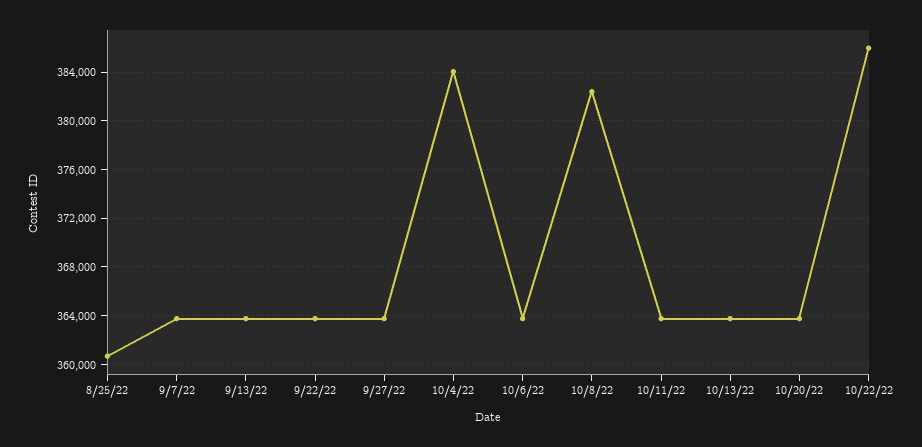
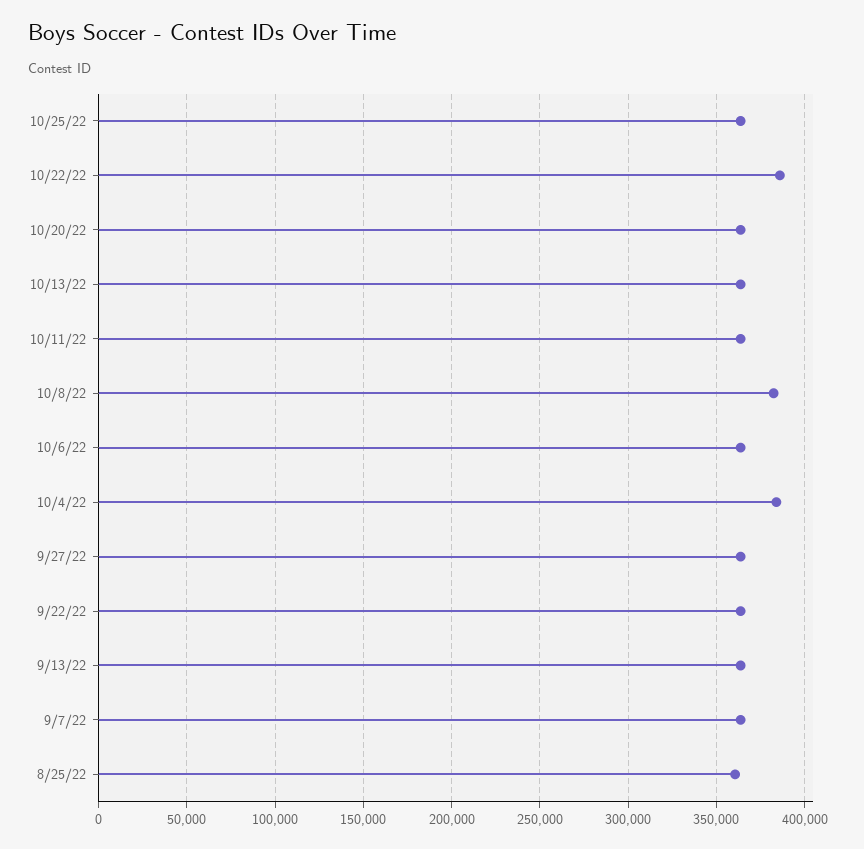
10/25/22: none -> 365000

